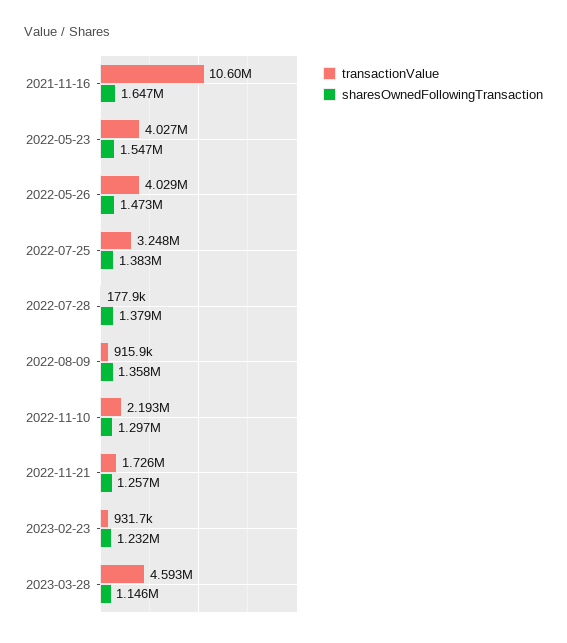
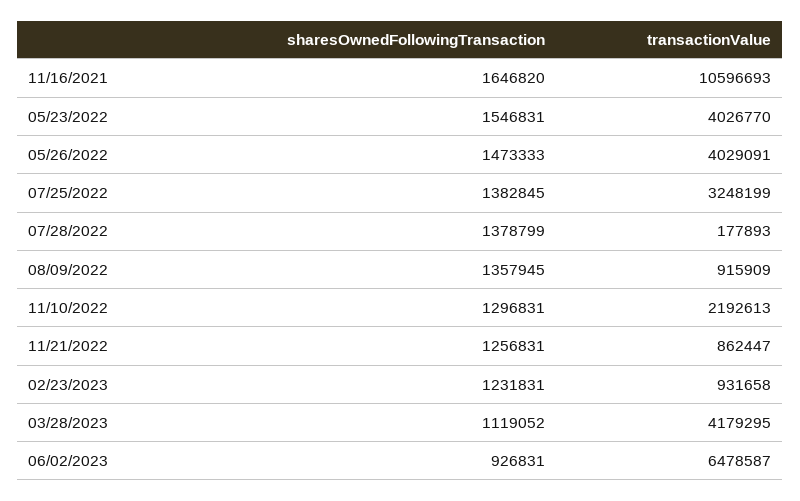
transactionValue, 2022-11-21: 1726000 -> 862447
transactionValue, 2023-03-28: 4593000 -> 4179295
sharesOwnedFollowingTransaction, 2023-03-28: 1146000 -> 1119052
sharesOwnedFollowingTransaction, 06/02/2023: none -> 926831
transactionValue, 06/02/2023: none -> 6478587

